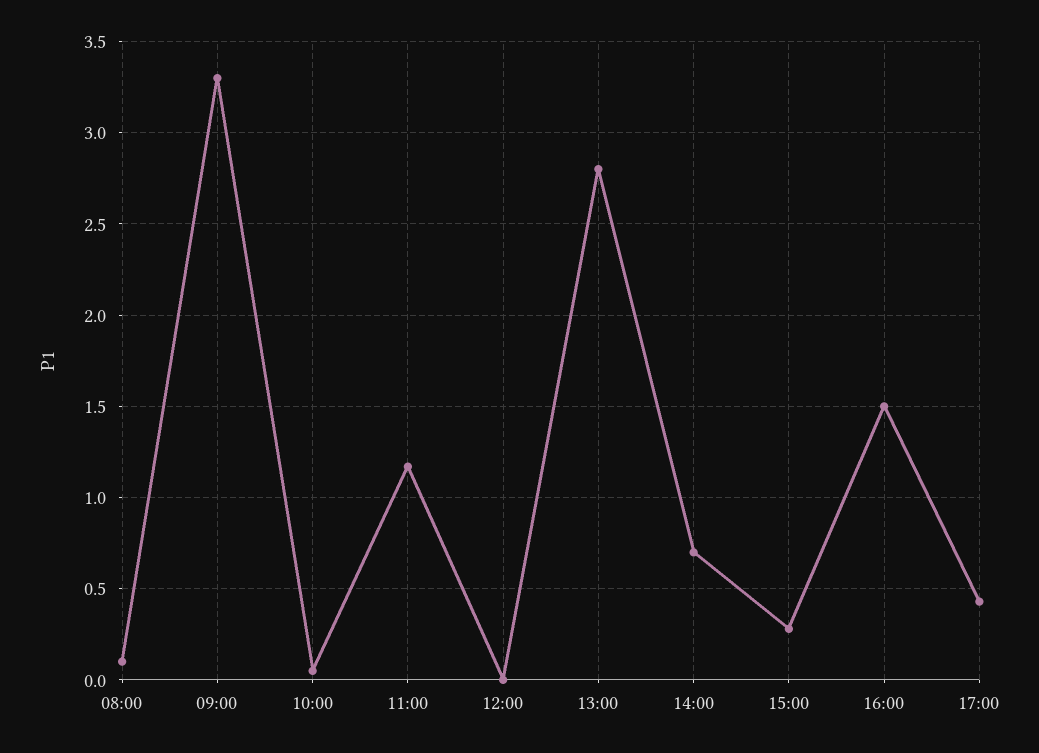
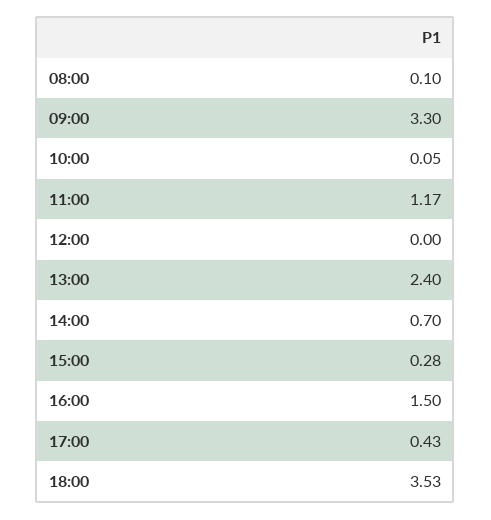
13:00: 2.8 -> 2.4
18:00: none -> 3.53

